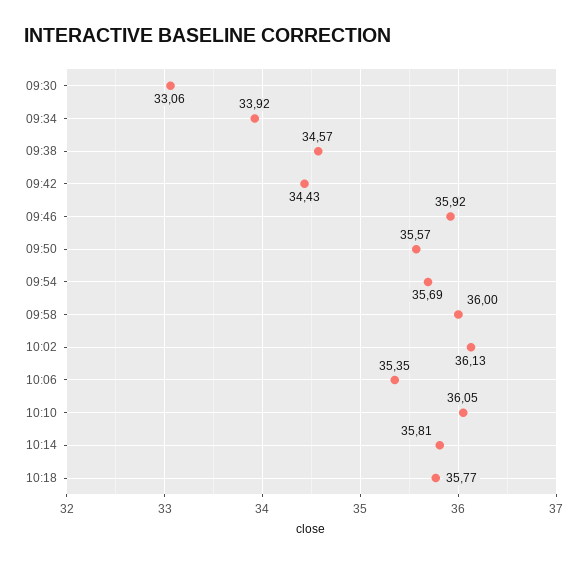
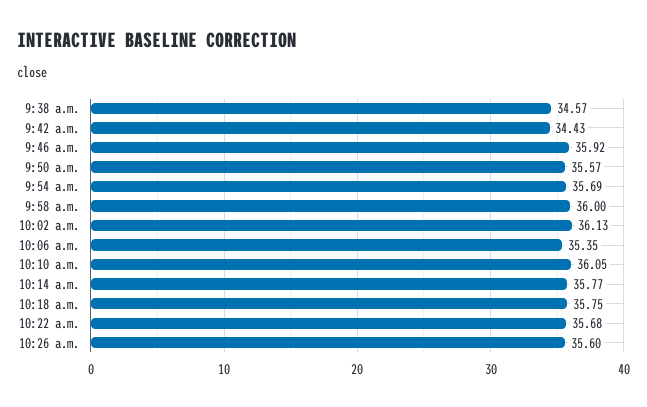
09:30: 33.06 -> none
09:34: 33.92 -> none
10:14: 35.81 -> 35.77
10:18: 35.77 -> 35.75
10:22 a.m.: none -> 35.68
10:26 a.m.: none -> 35.6

